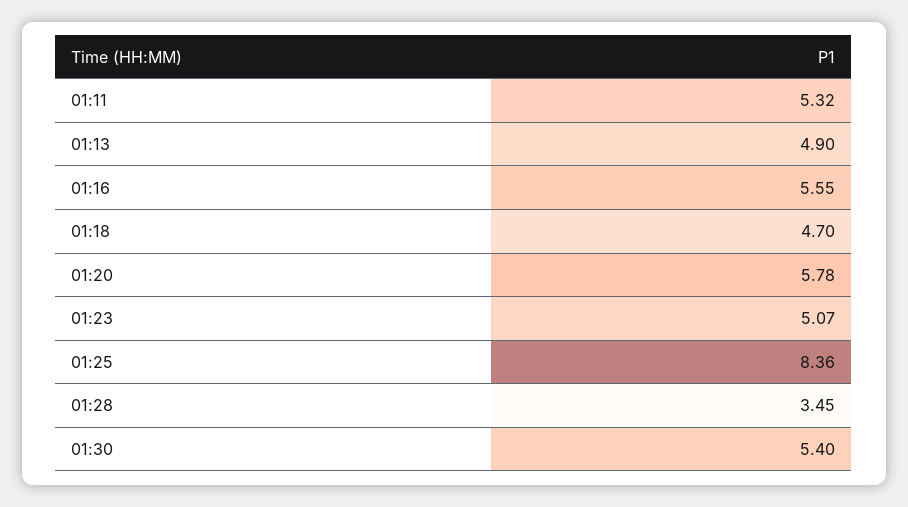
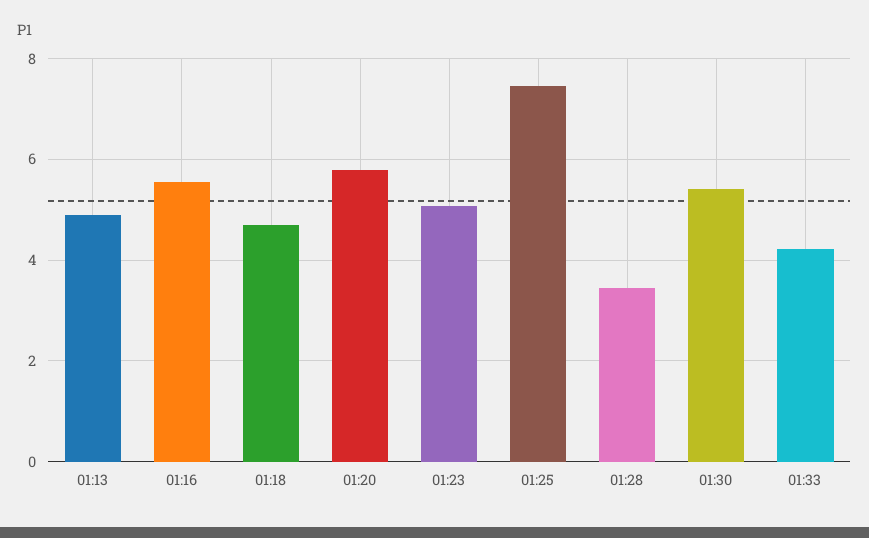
01:11: 5.32 -> none
01:25: 8.36 -> 7.4
01:33: none -> 4.2

